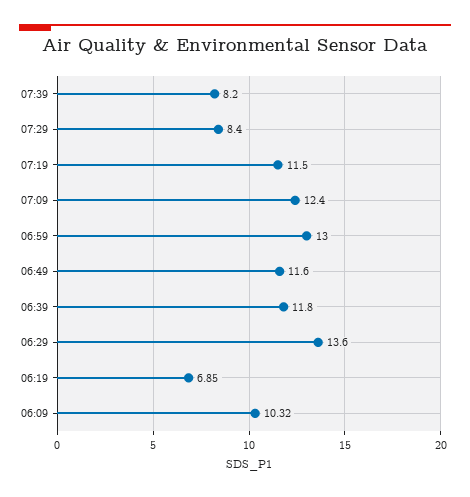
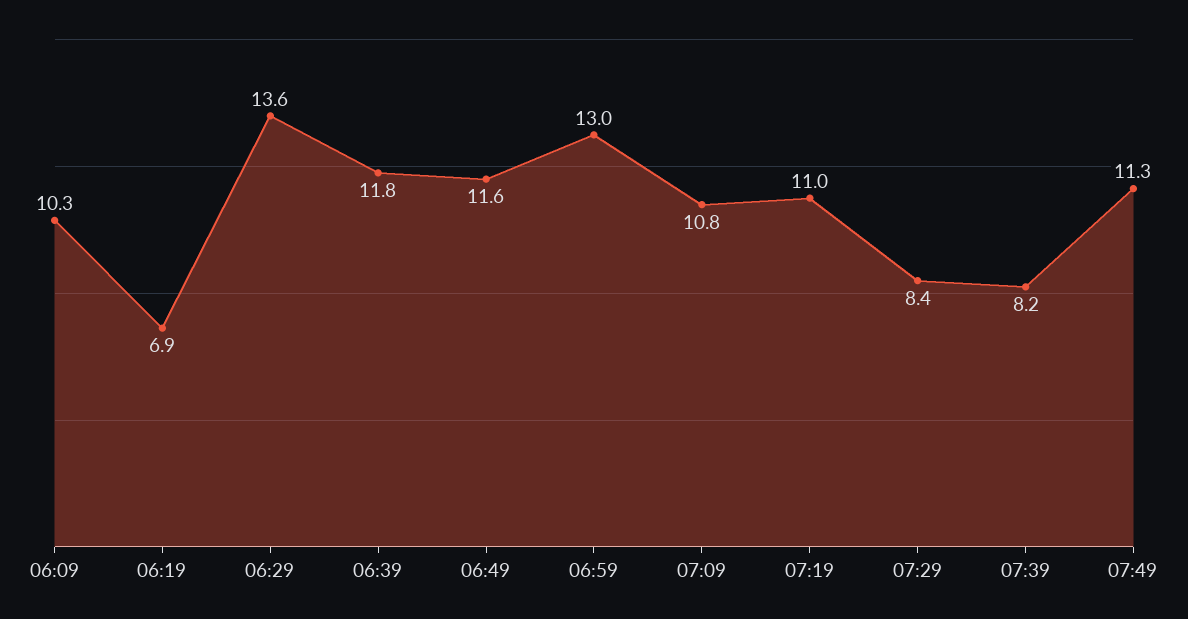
07:19: 11.5 -> 11
07:09: 12.4 -> 10.8
07:49: none -> 11.3

